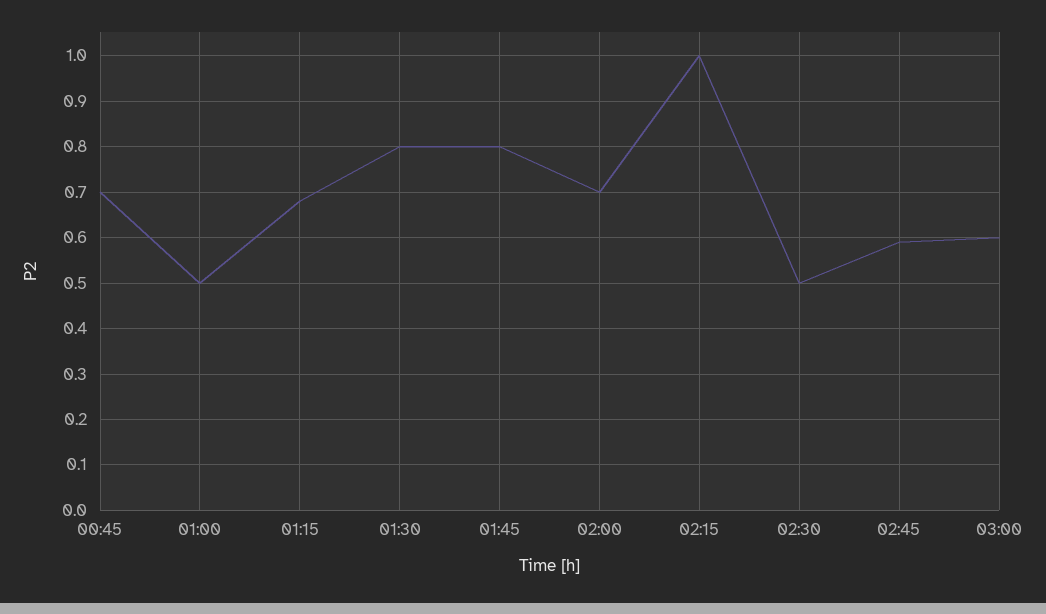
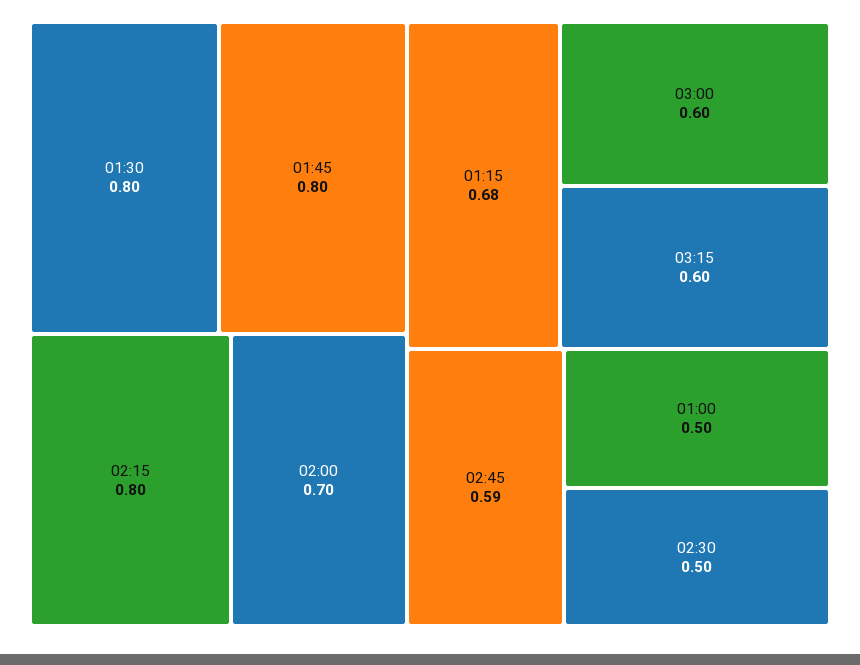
00:45: 0.7 -> none
02:15: 1 -> 0.8
03:15: none -> 0.6

